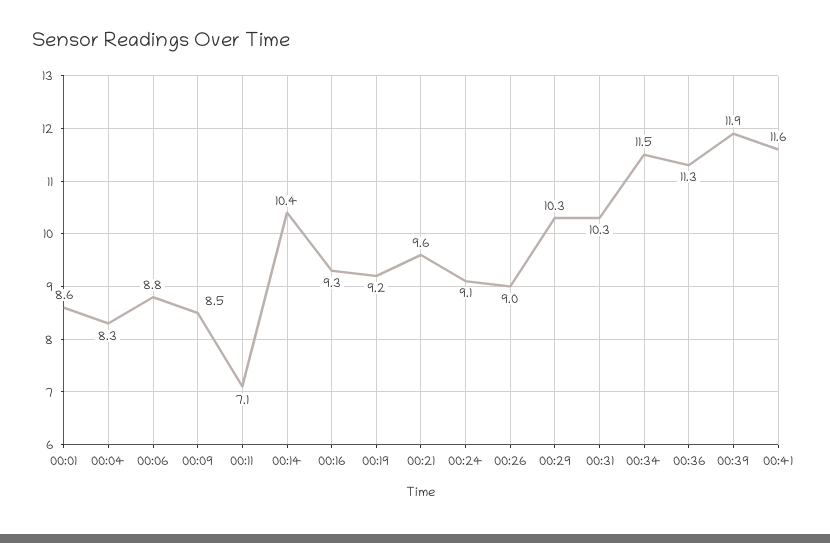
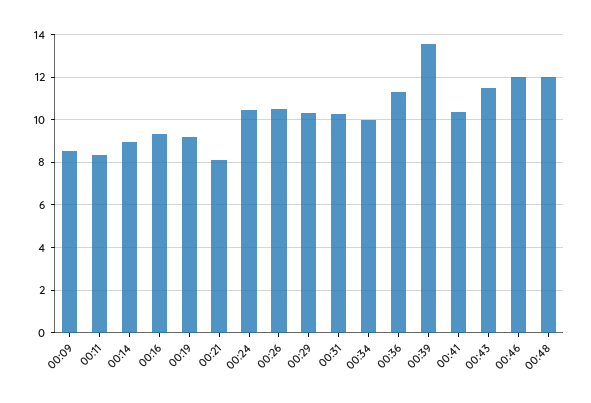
00:01: 8.6 -> none
00:04: 8.3 -> none
00:06: 8.8 -> none
00:11: 7.1 -> 8.5
00:14: 10.4 -> 9
00:21: 9.6 -> 8
00:24: 9.1 -> 10.5
00:26: 9 -> 10.5
00:34: 11.5 -> 10
00:39: 11.9 -> 13.5
00:41: 11.6 -> 10.5
00:43: none -> 11.5
00:46: none -> 12
00:48: none -> 12

